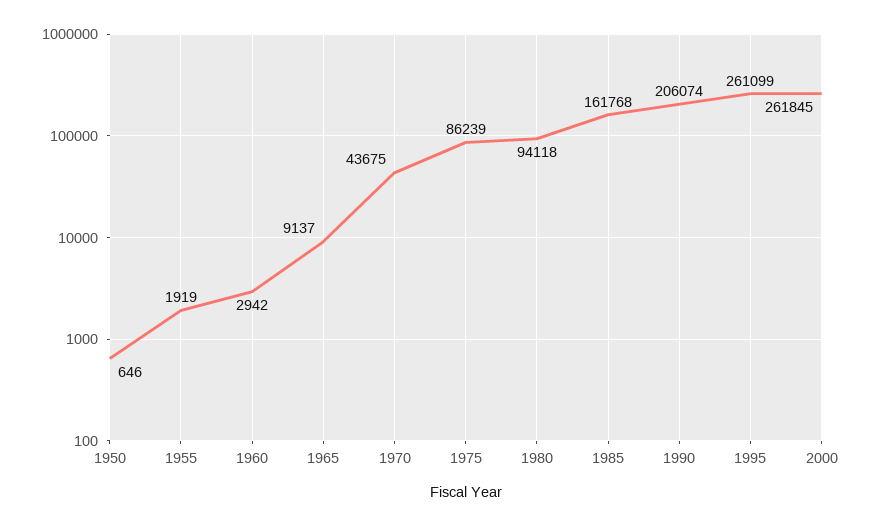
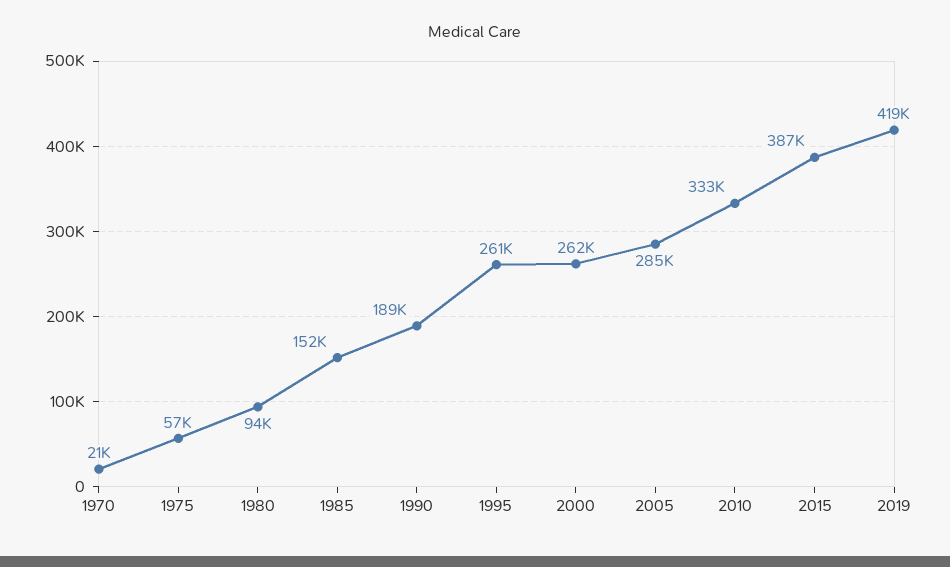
1950: 646 -> none
1955: 1919 -> none
1960: 2942 -> none
1965: 9137 -> none
1970: 43675 -> 21000
1975: 86239 -> 57000
1985: 161768 -> 152000
1990: 206074 -> 189000
2005: none -> 285000
2010: none -> 333000
2015: none -> 387000
2019: none -> 419000

